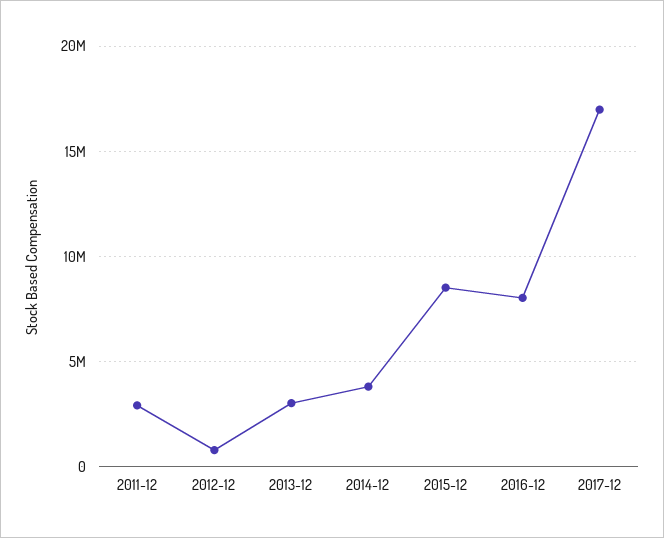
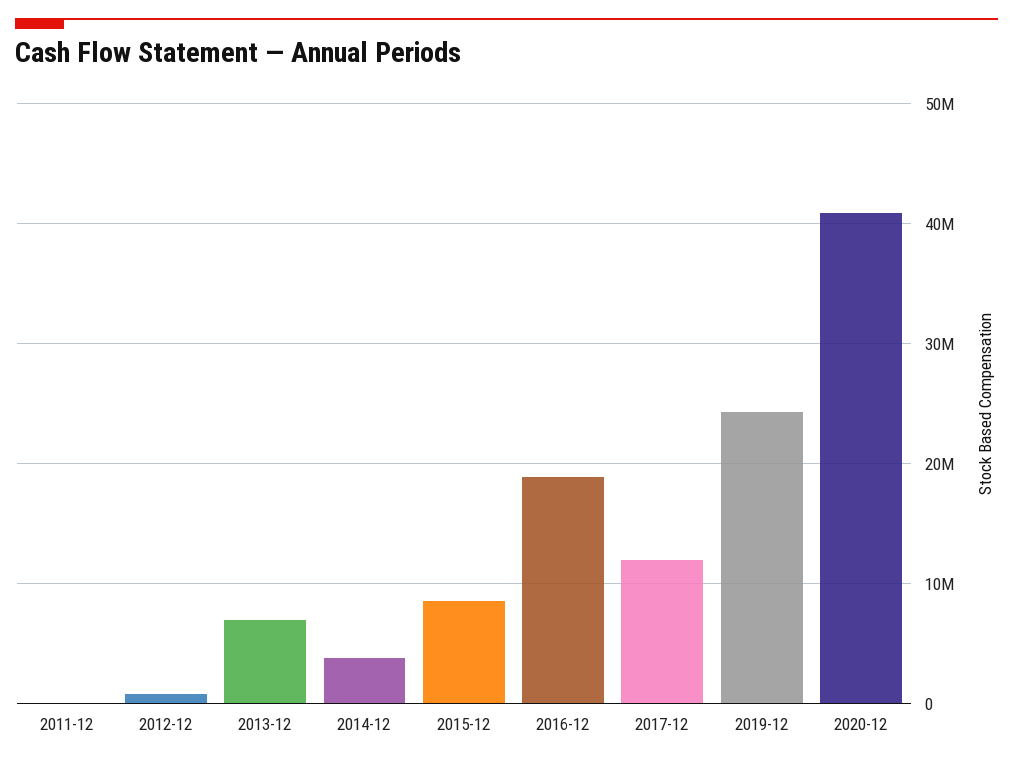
2011-12: 3000000 -> 0
2013-12: 3000000 -> 7000000
2016-12: 8000000 -> 19000000
2017-12: 17000000 -> 12000000
2019-12: none -> 24000000
2020-12: none -> 41000000

